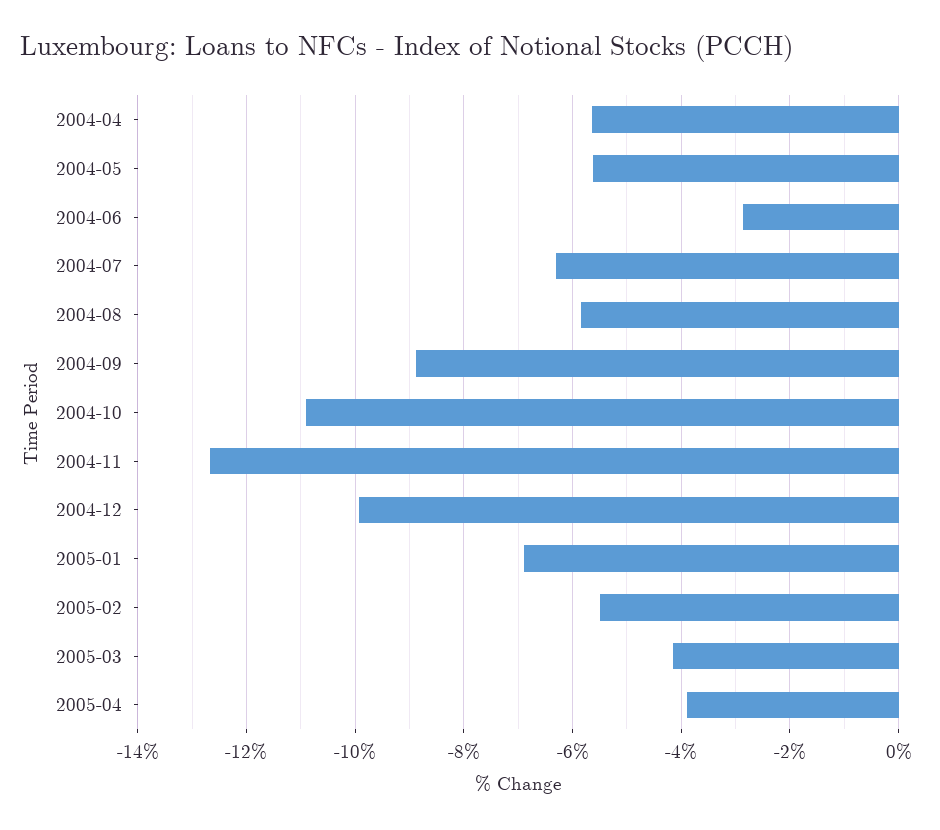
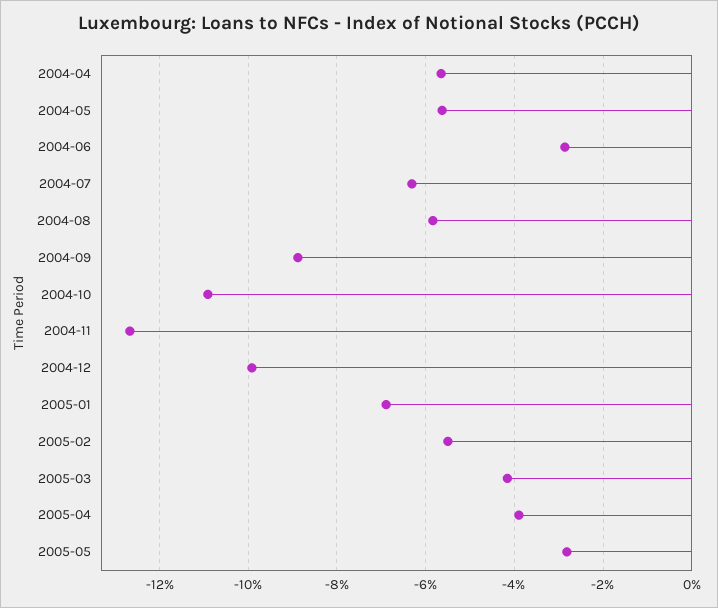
2005-05: none -> -2.8

